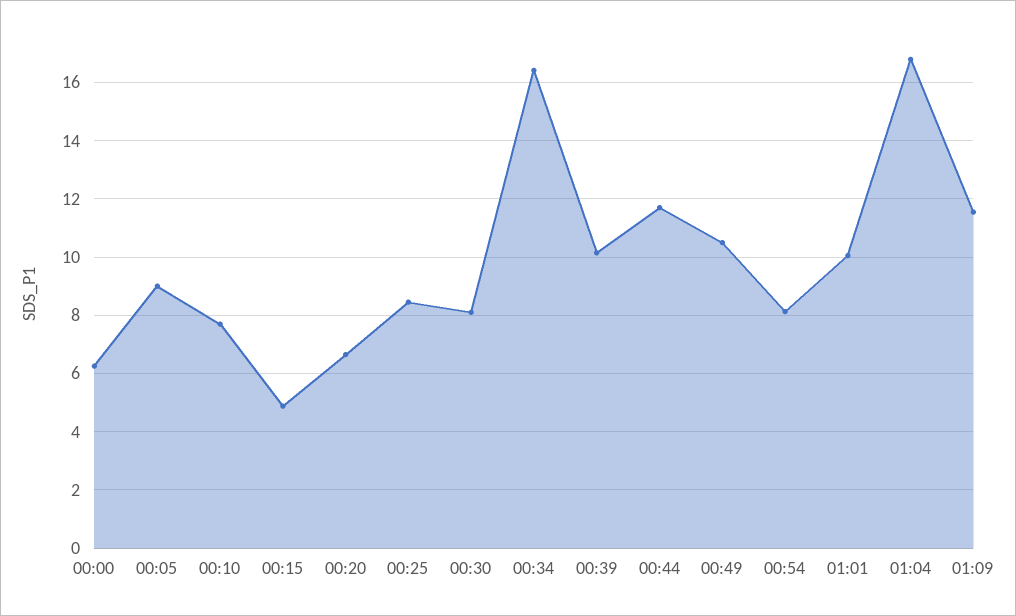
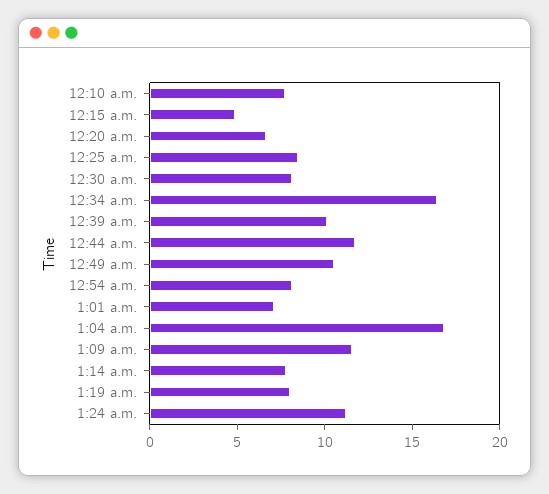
00:00: 6.25 -> none
00:05: 9 -> none
01:01: 10 -> 7
1:14 a.m.: none -> 8
1:19 a.m.: none -> 8
1:24 a.m.: none -> 11

